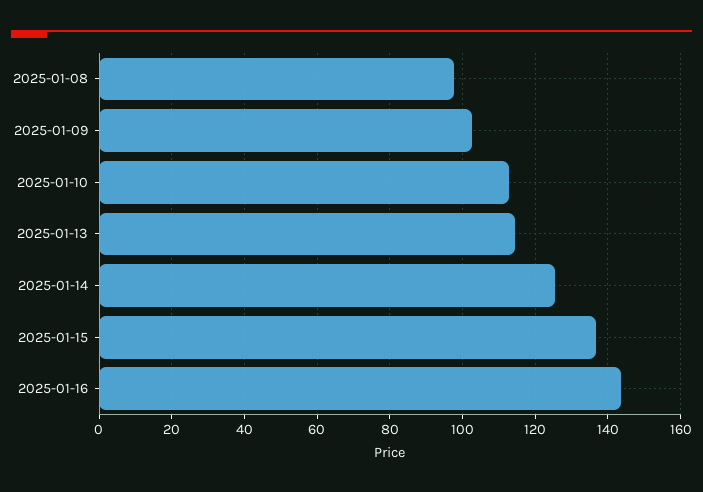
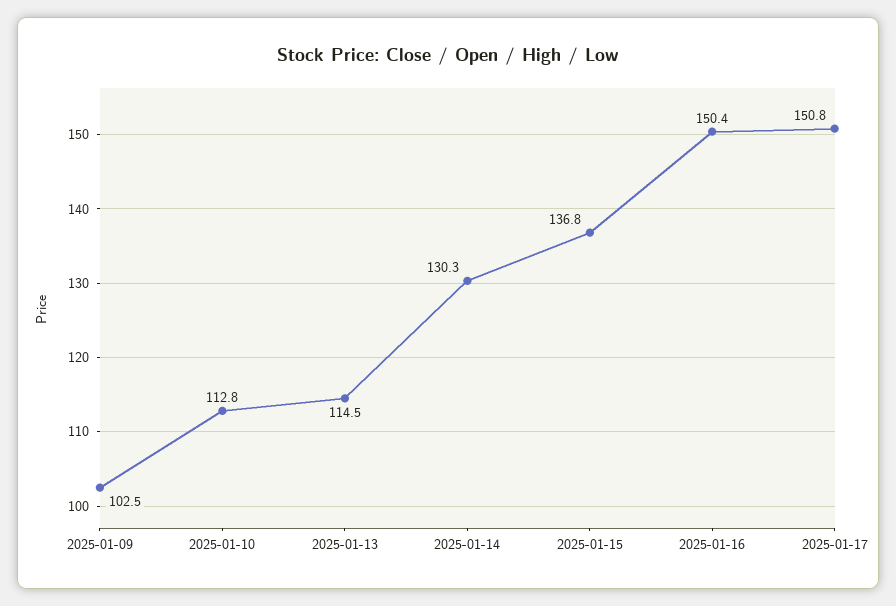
2025-01-08: 98 -> none
2025-01-14: 126 -> 130.3
2025-01-16: 144 -> 150.4
2025-01-17: none -> 150.8

